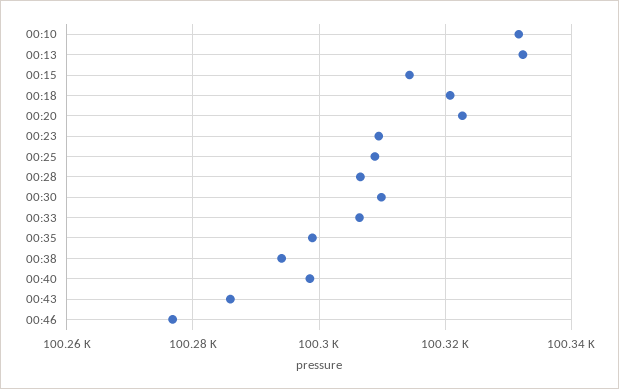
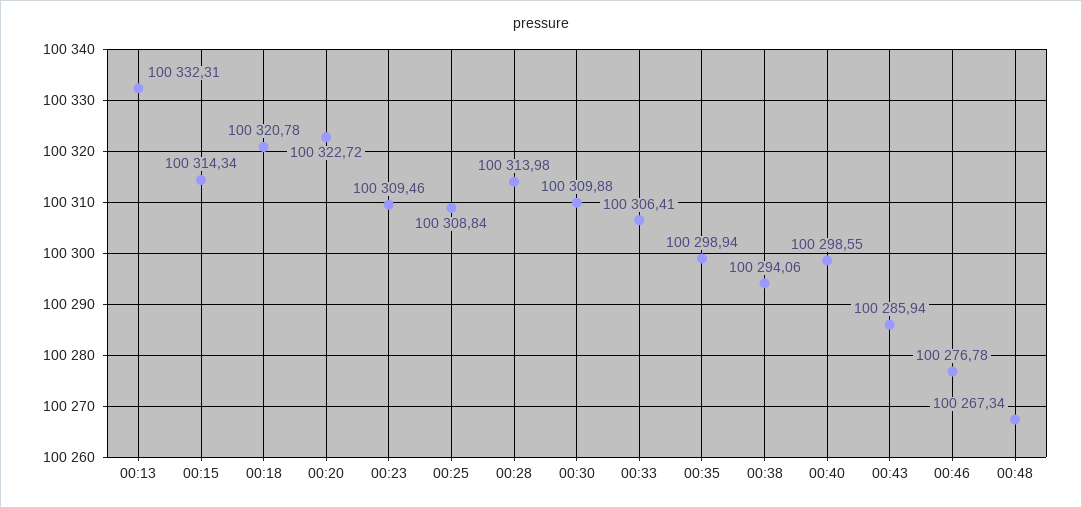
00:10: 100332 -> none
00:28: 100306 -> 100313.98
00:48: none -> 100267.34

